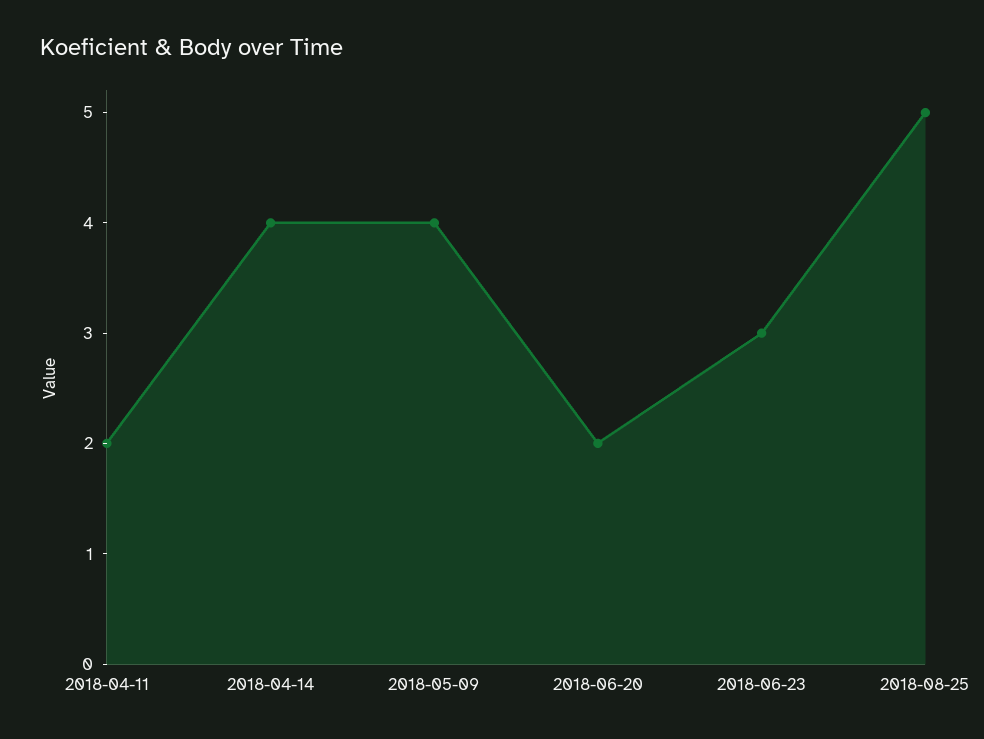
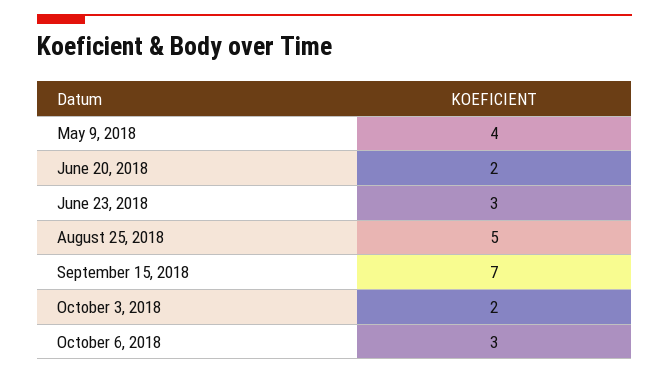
2018-04-11: 2 -> none
2018-04-14: 4 -> none
September 15, 2018: none -> 7
October 3, 2018: none -> 2
October 6, 2018: none -> 3

